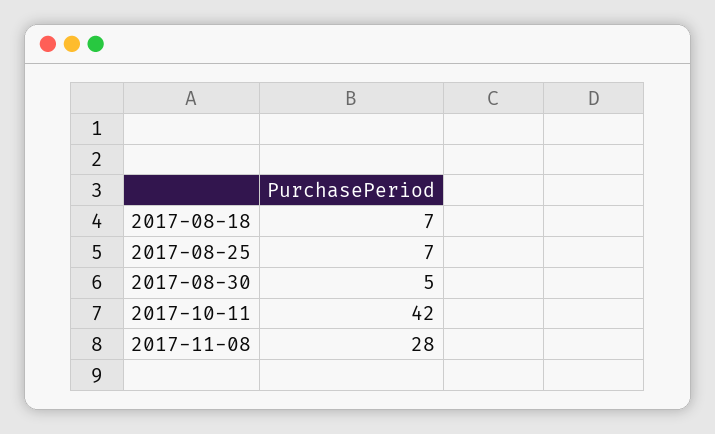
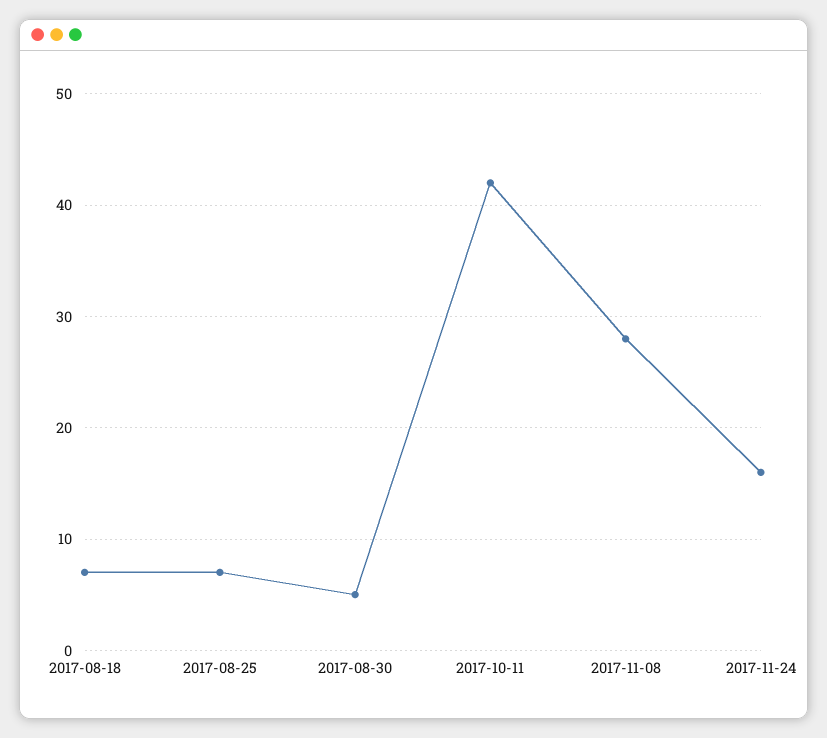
2017-11-24: none -> 16

